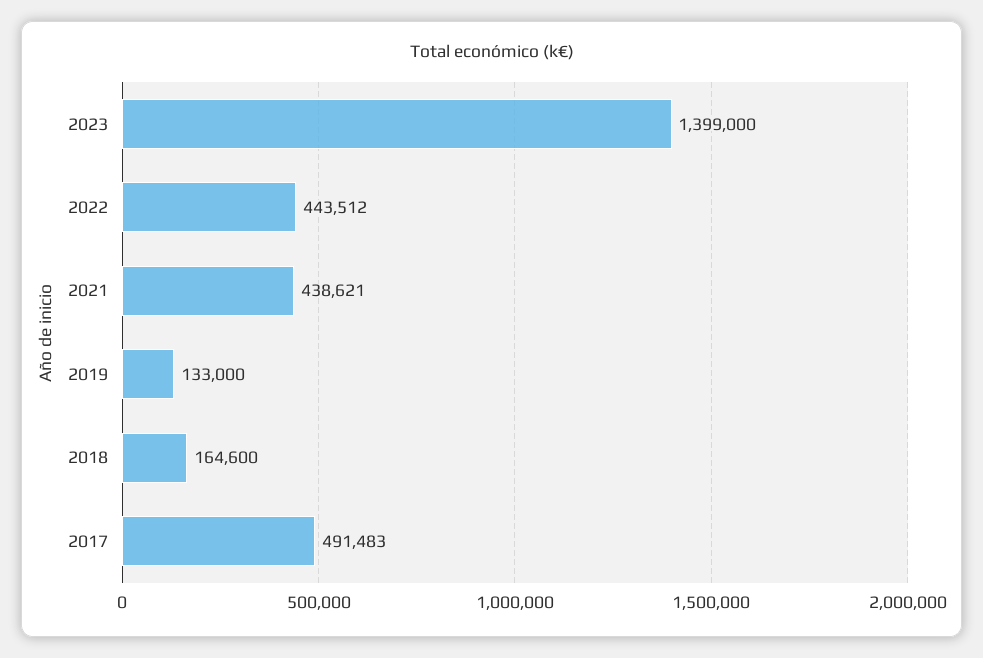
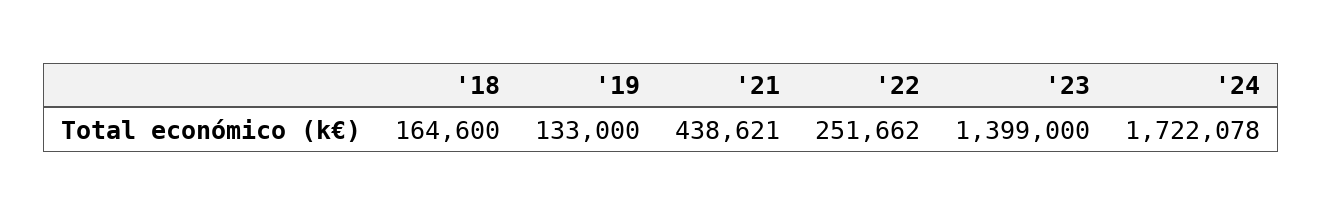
2022: 443512 -> 251662
2017: 491483 -> none
'24: none -> 1722078

